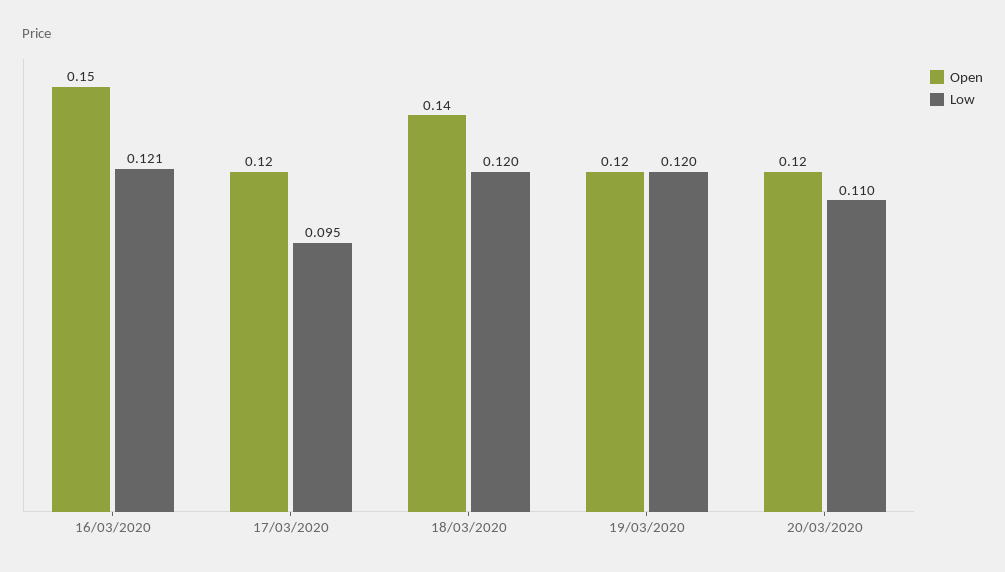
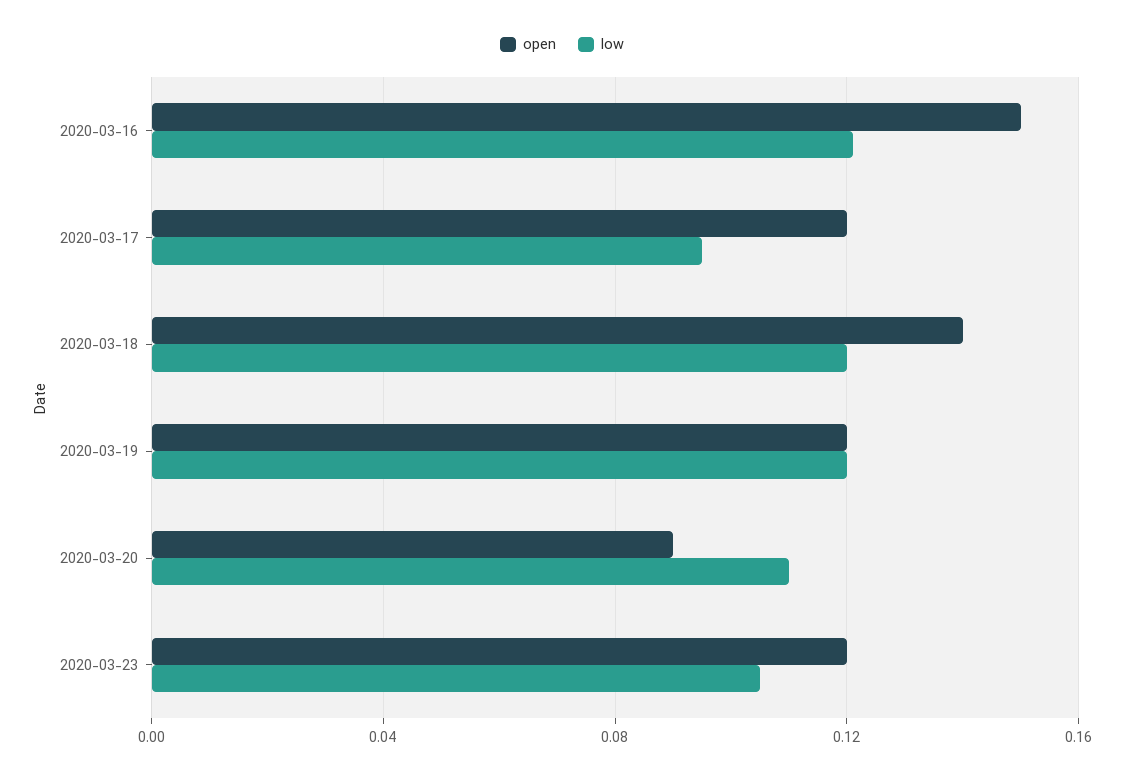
Open, 20/03/2020: 0.12 -> 0.09
Open, 2020-03-23: none -> 0.12
Low, 2020-03-23: none -> 0.105

